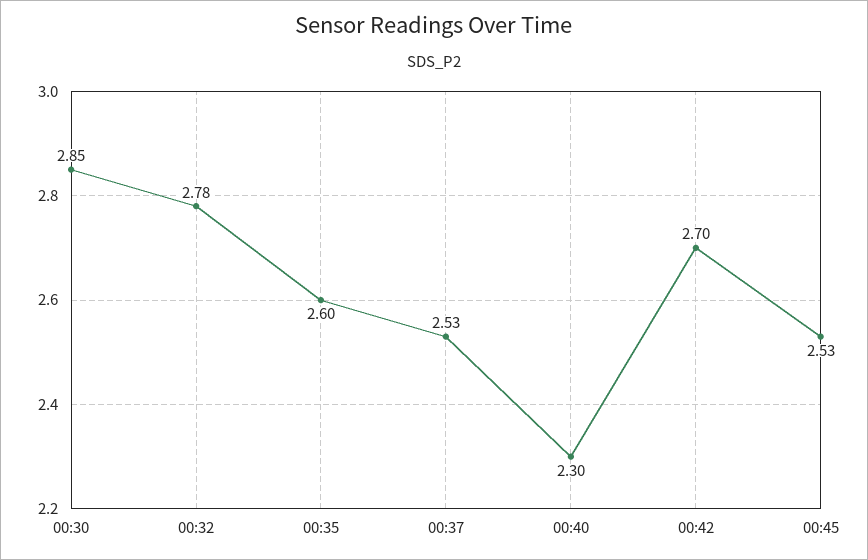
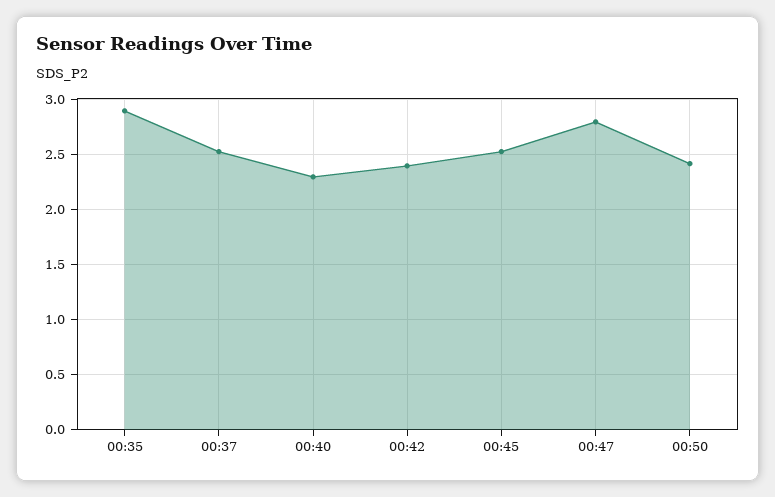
00:30: 2.85 -> none
00:32: 2.78 -> none
00:35: 2.6 -> 2.9
00:42: 2.7 -> 2.4
00:47: none -> 2.8
00:50: none -> 2.4

